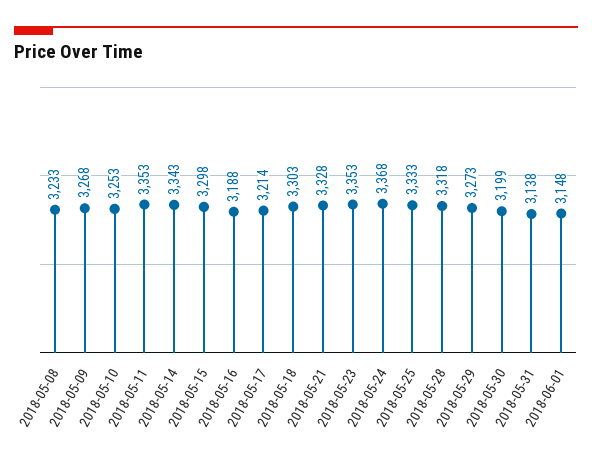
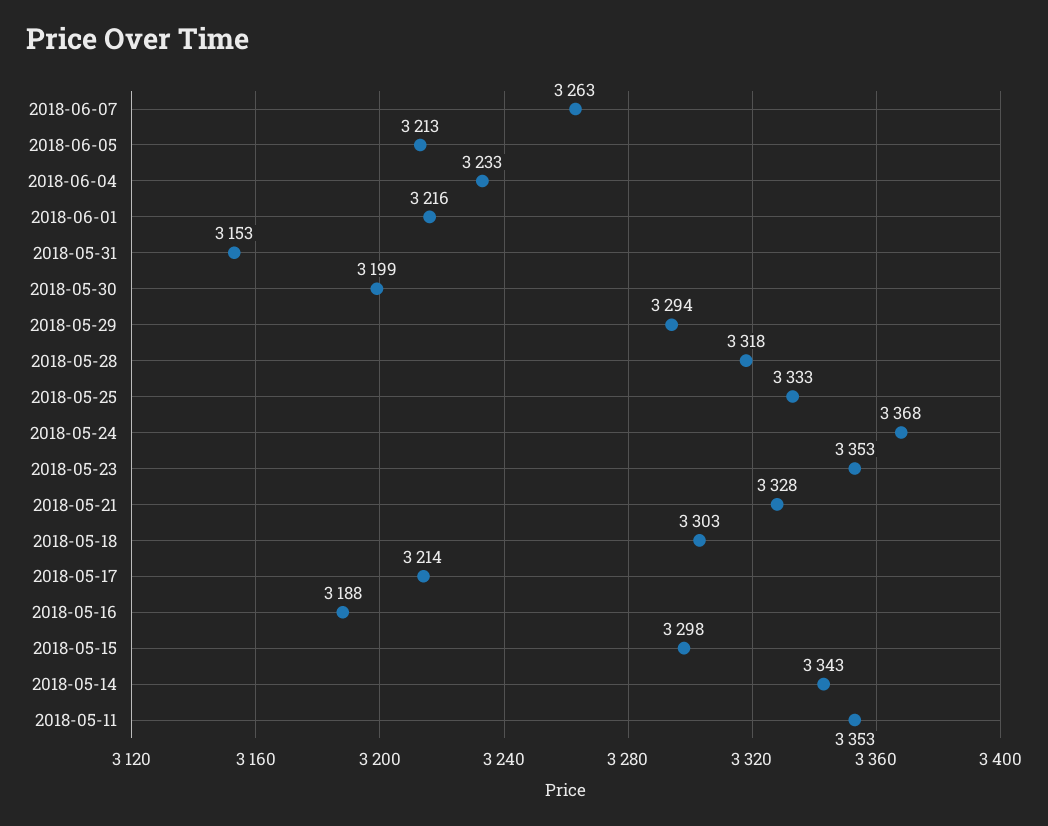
2018-05-08: 3233 -> none
2018-05-09: 3268 -> none
2018-05-10: 3253 -> none
2018-05-29: 3273 -> 3294
2018-05-31: 3138 -> 3153
2018-06-01: 3148 -> 3216
2018-06-07: none -> 3263
2018-06-05: none -> 3213
2018-06-04: none -> 3233

